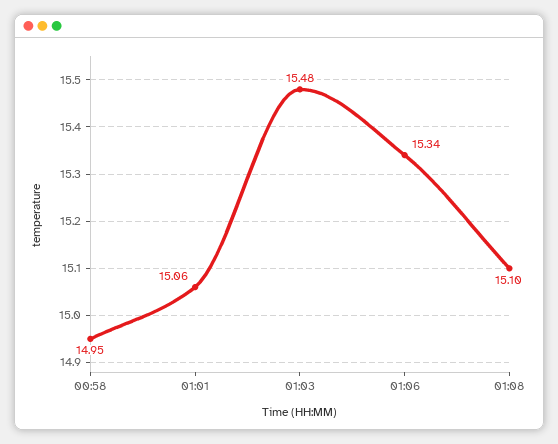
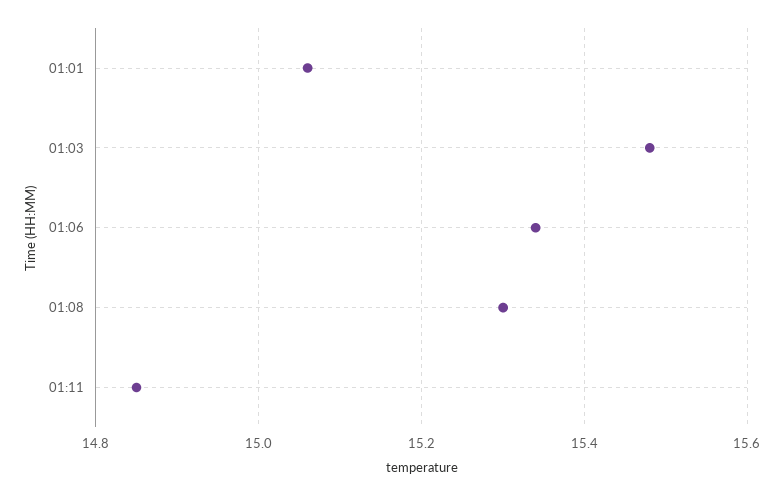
00:58: 14.95 -> none
01:08: 15.1 -> 15.3
01:11: none -> 14.85

